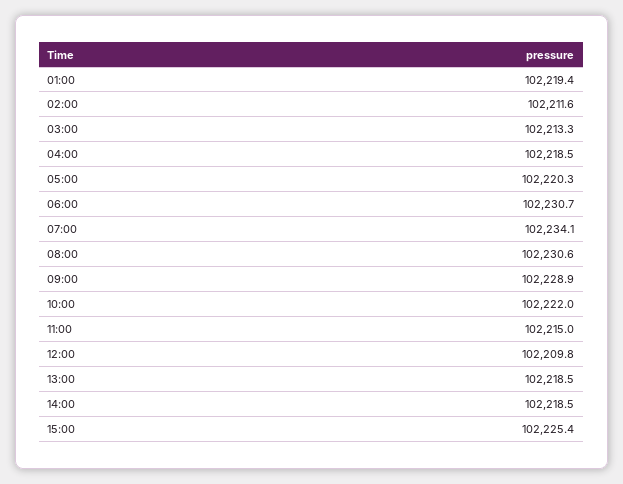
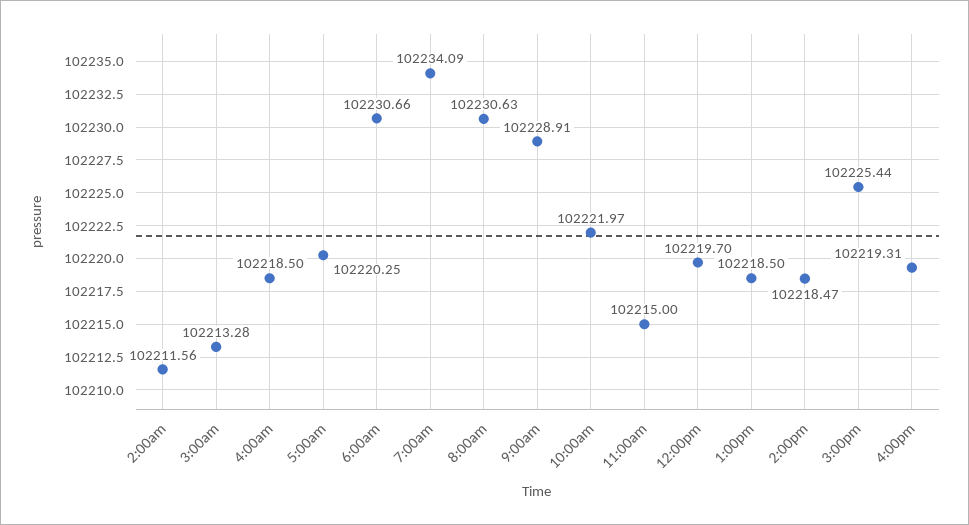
01:00: 102219.4 -> none
12:00: 102209.8 -> 102219.7
4:00pm: none -> 102219.31

